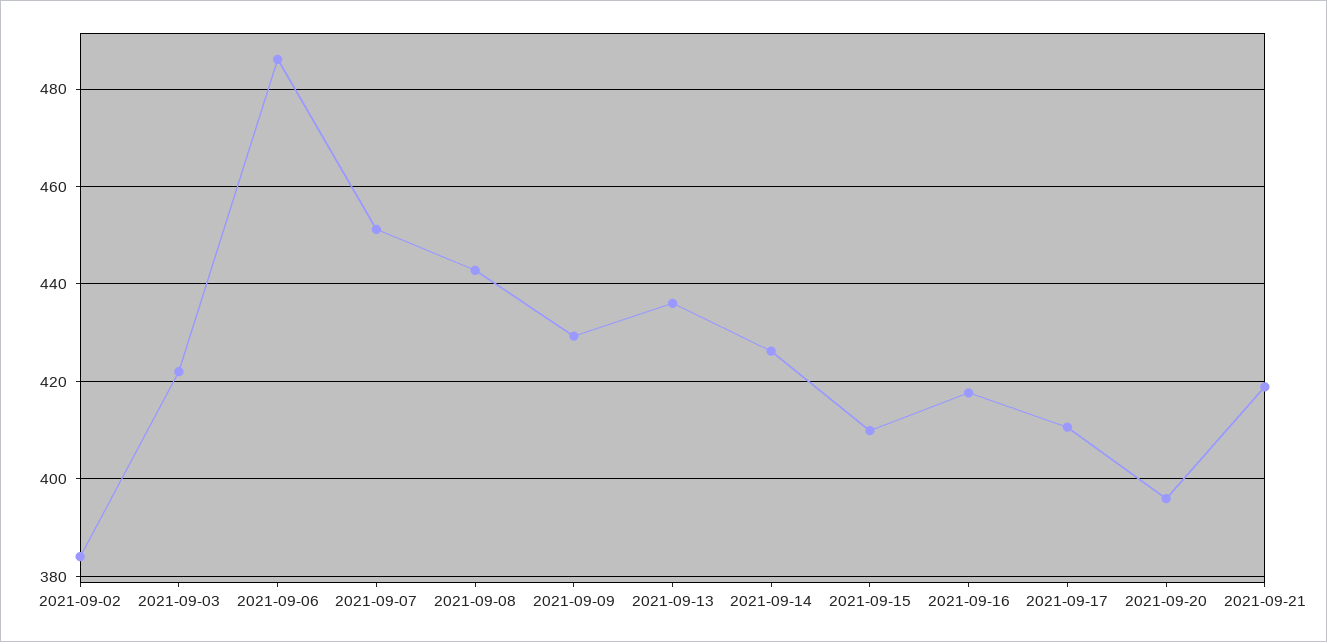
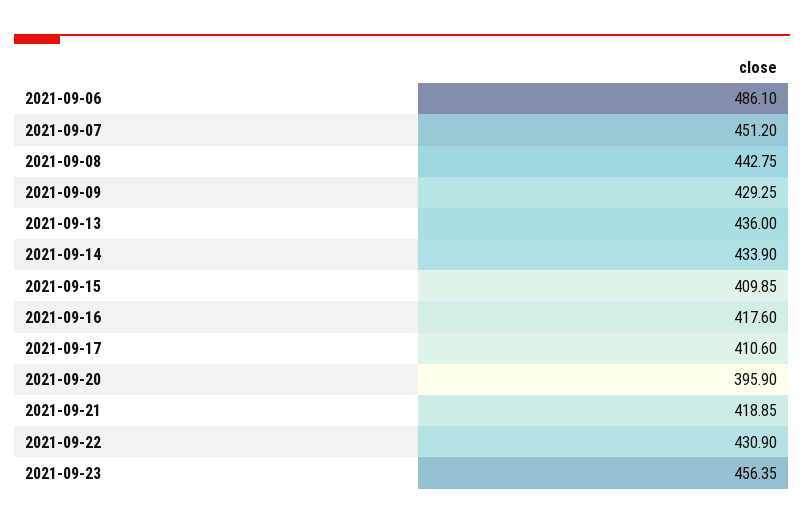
2021-09-02: 384 -> none
2021-09-03: 422 -> none
2021-09-14: 426 -> 433.9
2021-09-22: none -> 430.9
2021-09-23: none -> 456.35

